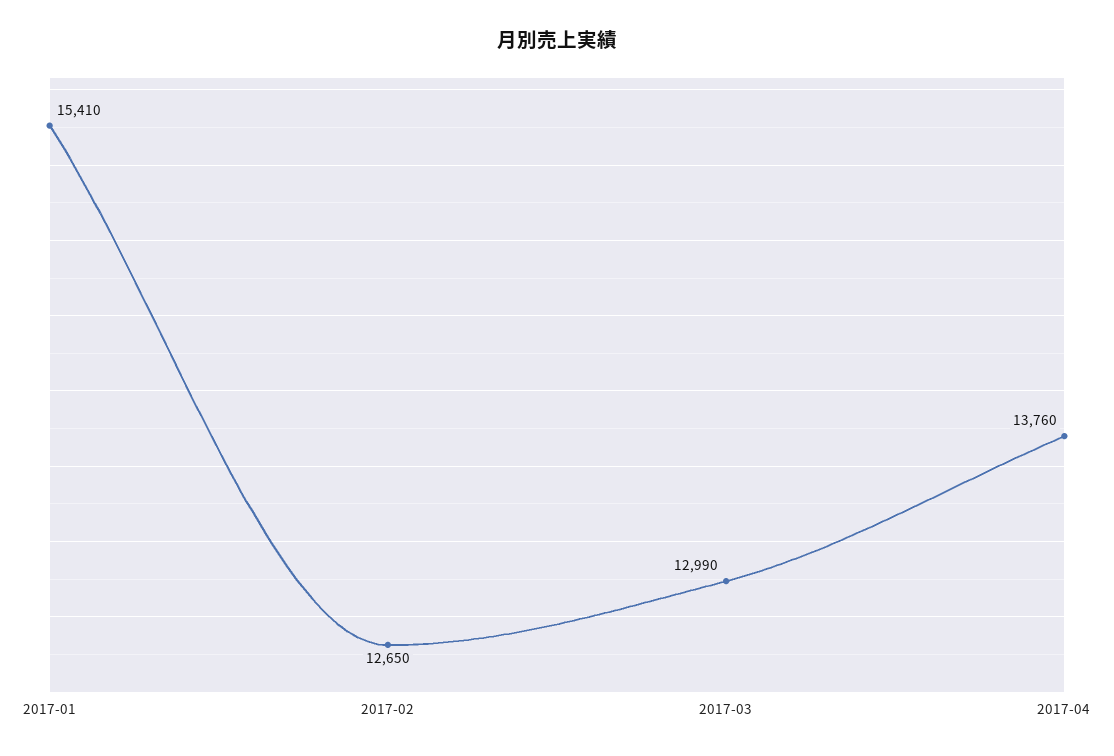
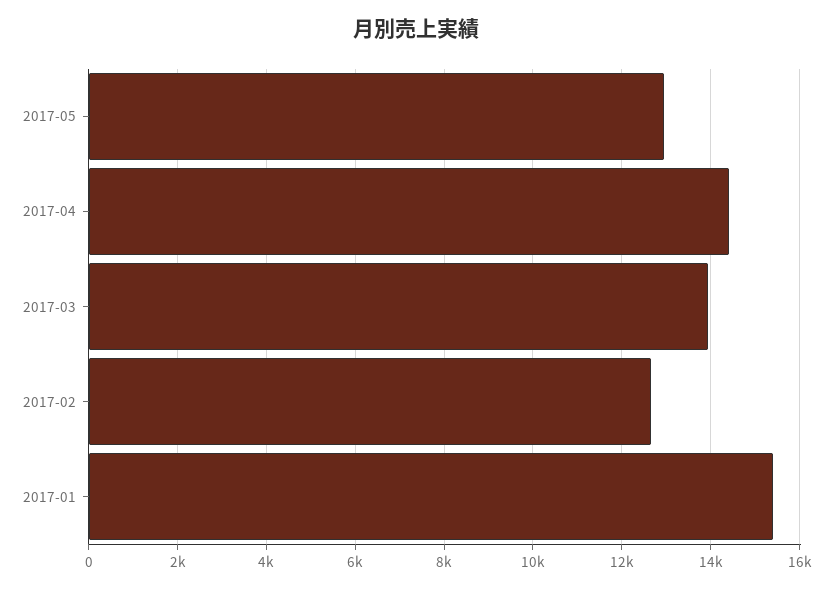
2017-03: 12990 -> 14000
2017-04: 13760 -> 14400
2017-05: none -> 13000

